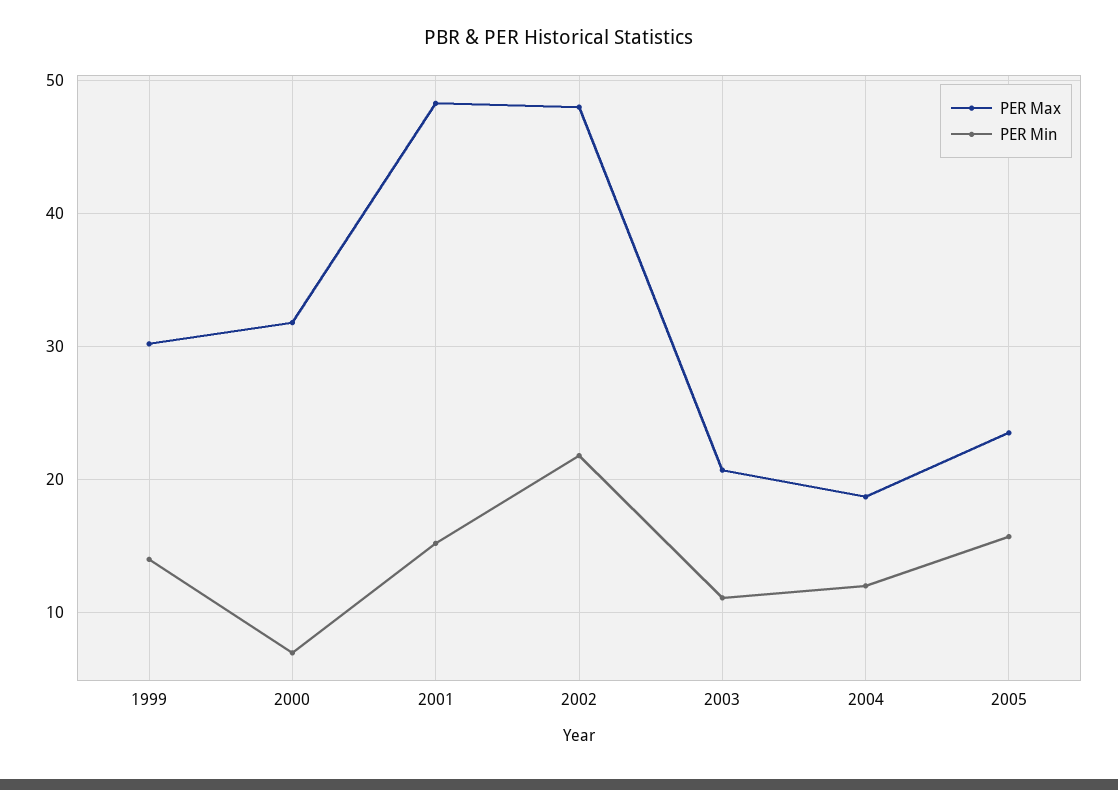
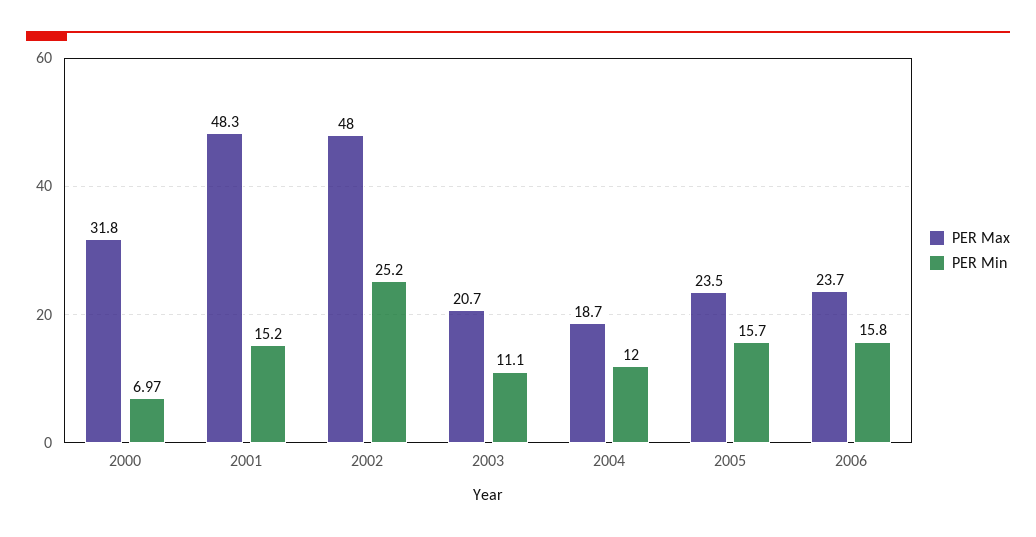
PER Max, 1999: 30 -> none
PER Min, 1999: 14 -> none
PER Min, 2002: 22 -> 25.2
PER Max, 2006: none -> 23.7
PER Min, 2006: none -> 15.8

